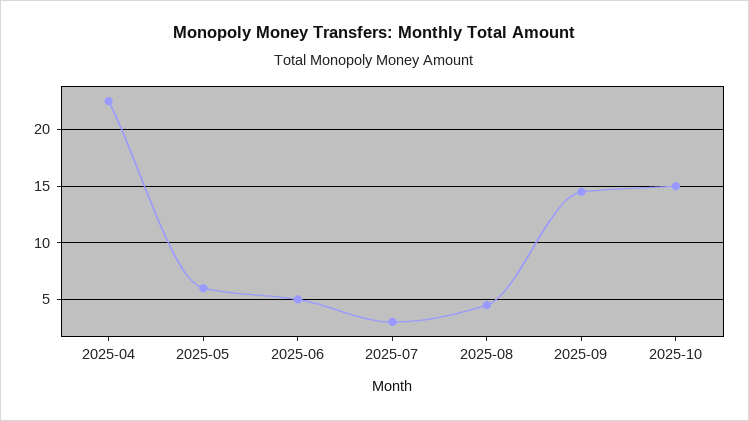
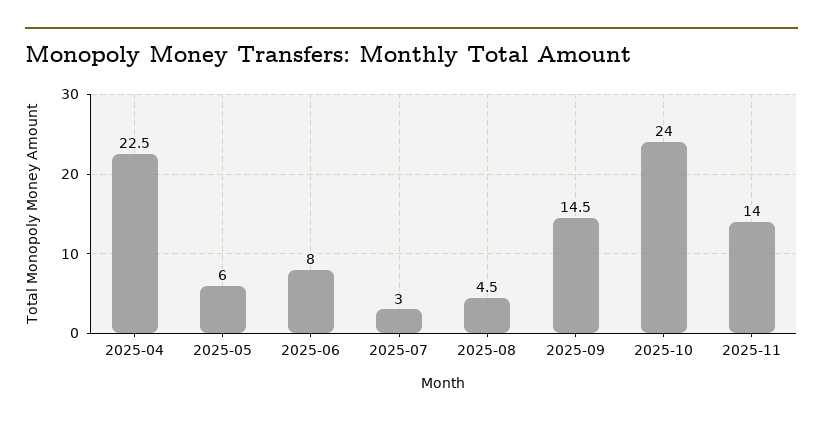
2025-06: 5 -> 8
2025-10: 15 -> 24
2025-11: none -> 14

